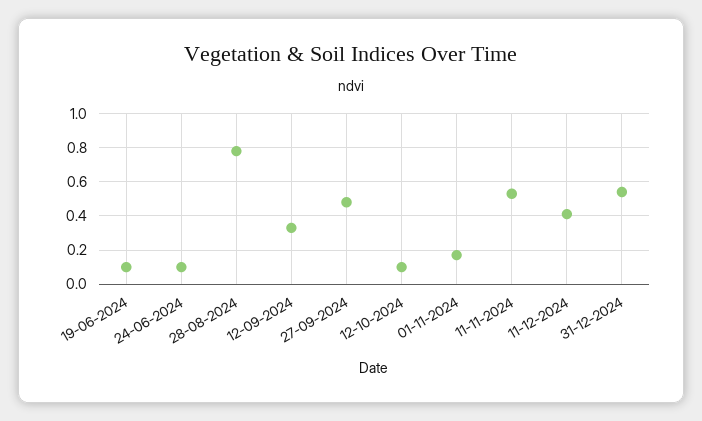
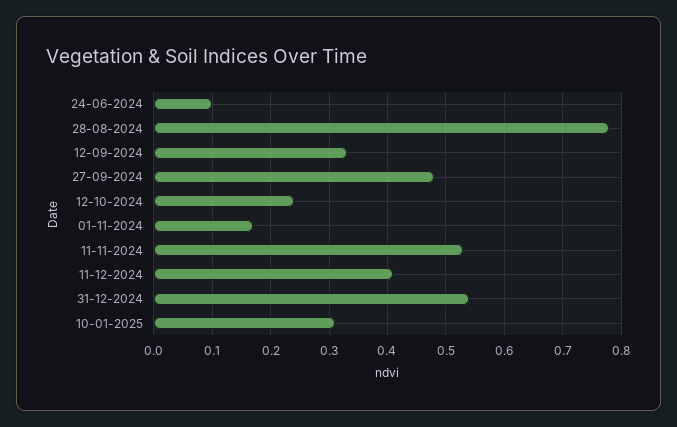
19-06-2024: 0.1 -> none
12-10-2024: 0.1 -> 0.25
10-01-2025: none -> 0.3

